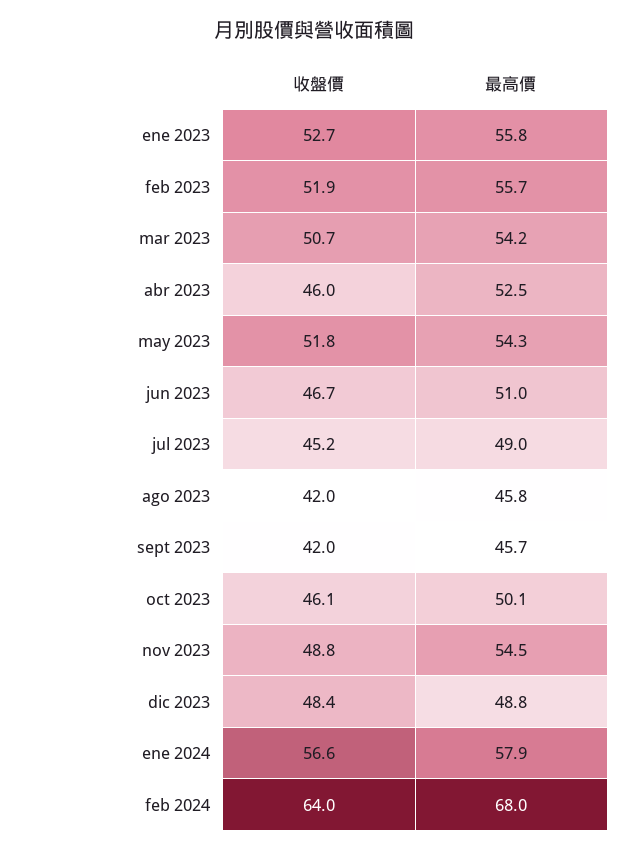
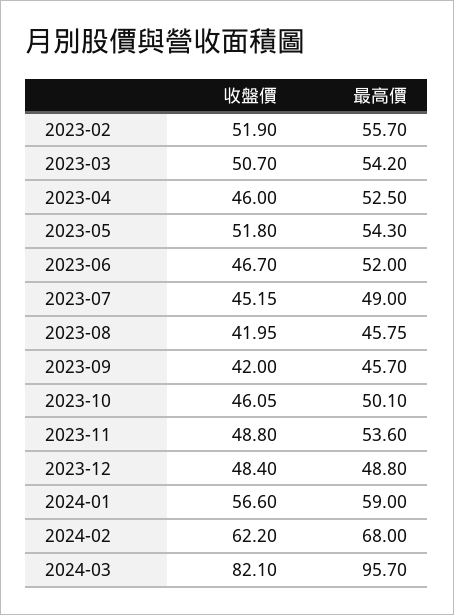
收盤價, ene 2023: 52.7 -> none
最高價, ene 2023: 55.8 -> none
最高價, jun 2023: 51 -> 52
最高價, nov 2023: 54.5 -> 53.6
最高價, ene 2024: 57.9 -> 59
收盤價, feb 2024: 64 -> 62.2
收盤價, 2024-03: none -> 82.1
最高價, 2024-03: none -> 95.7

